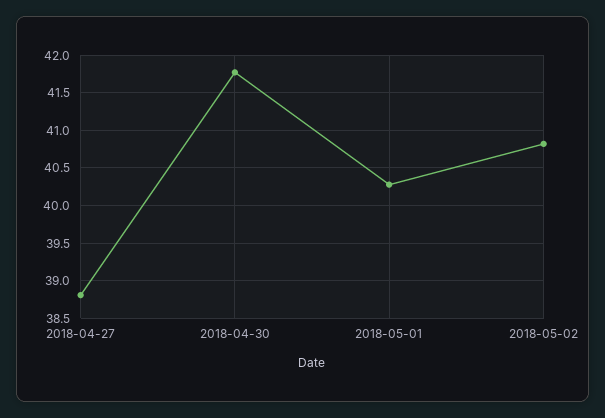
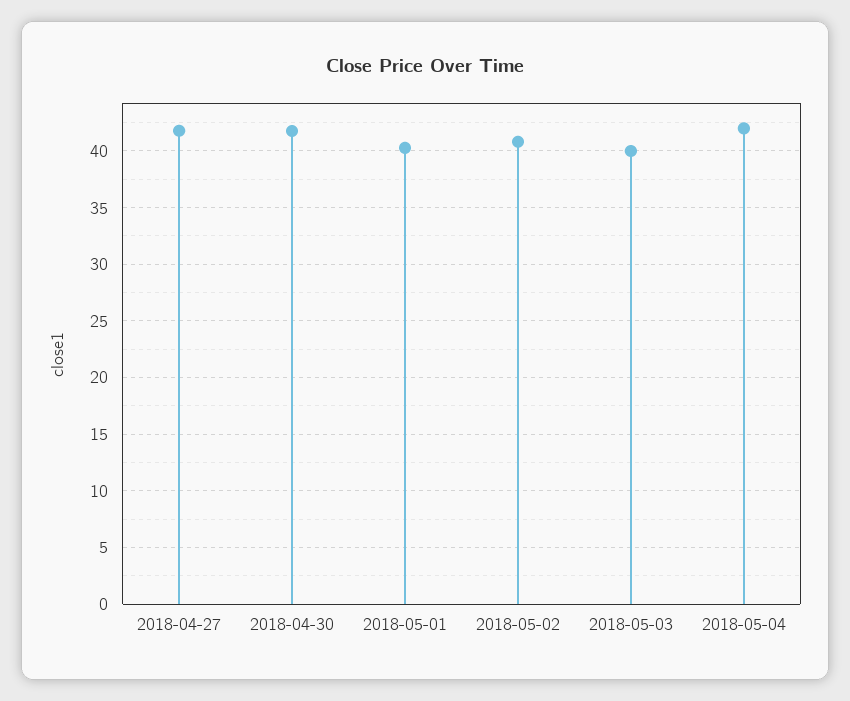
2018-04-27: 38.8 -> 42
2018-05-03: none -> 40
2018-05-04: none -> 42

